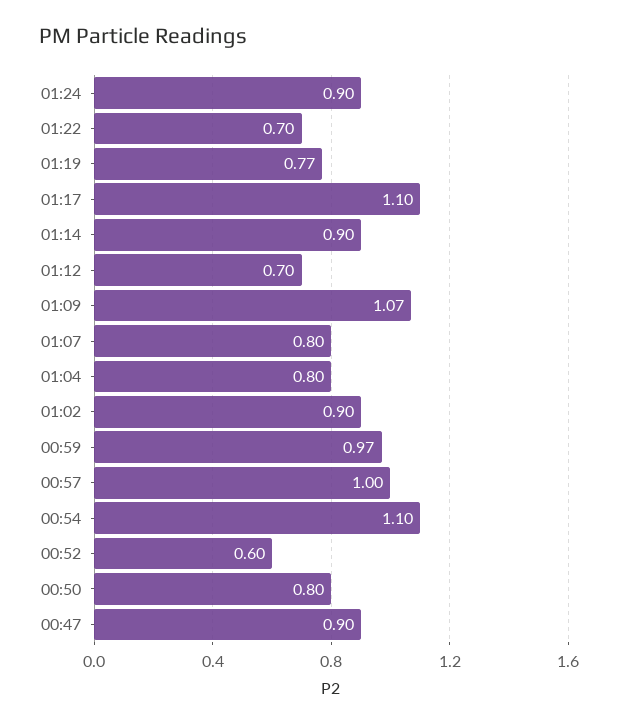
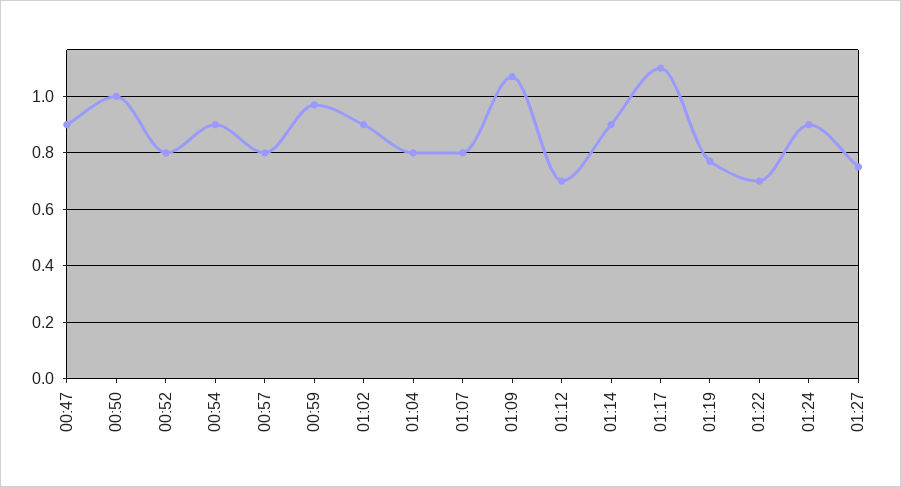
00:57: 1 -> 0.8
00:54: 1.1 -> 0.9
00:52: 0.6 -> 0.8
00:50: 0.8 -> 1
01:27: none -> 0.75

